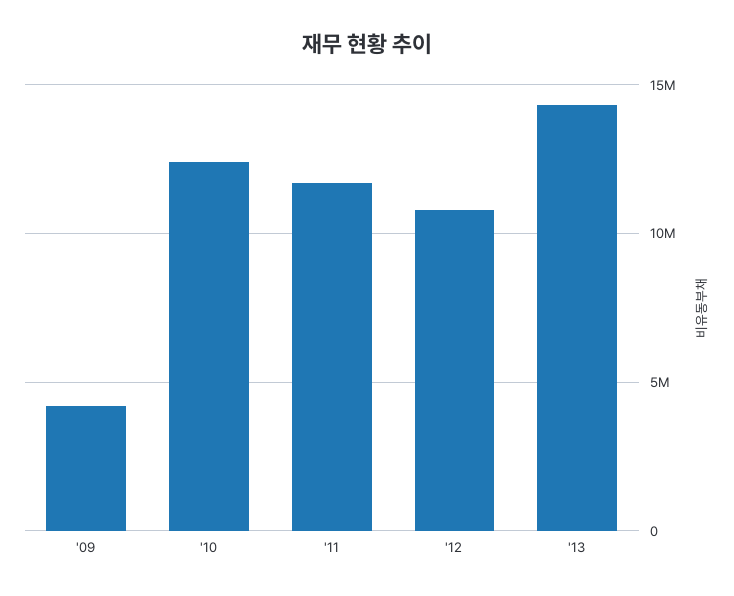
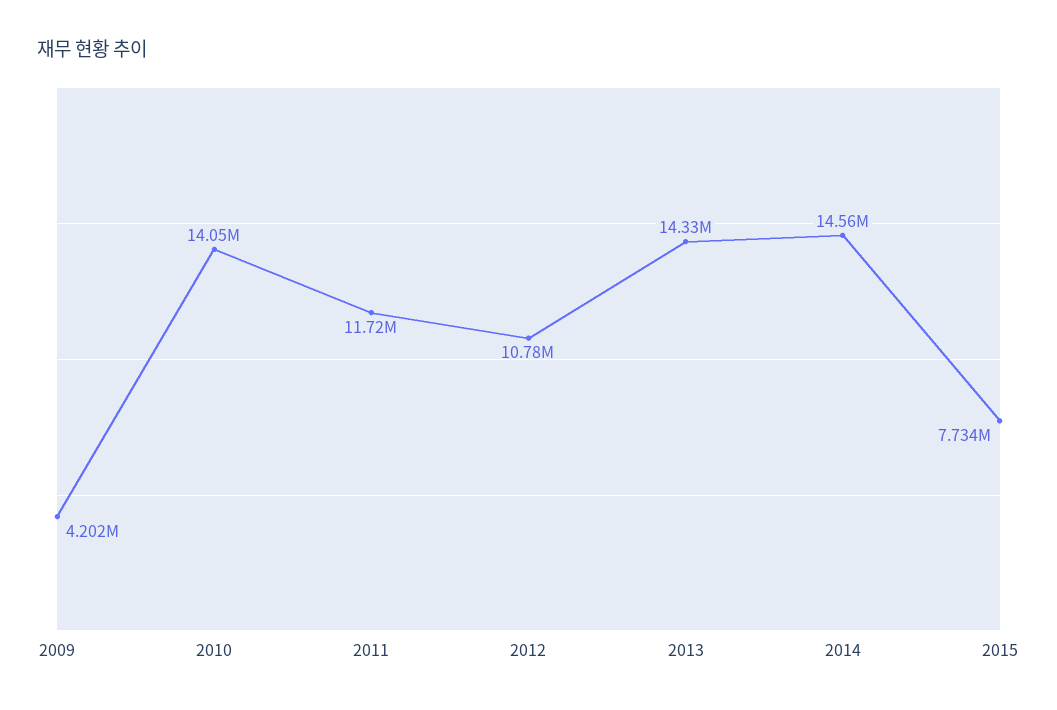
'10: 12500000 -> 14050000
2014: none -> 14560000
2015: none -> 7734000

